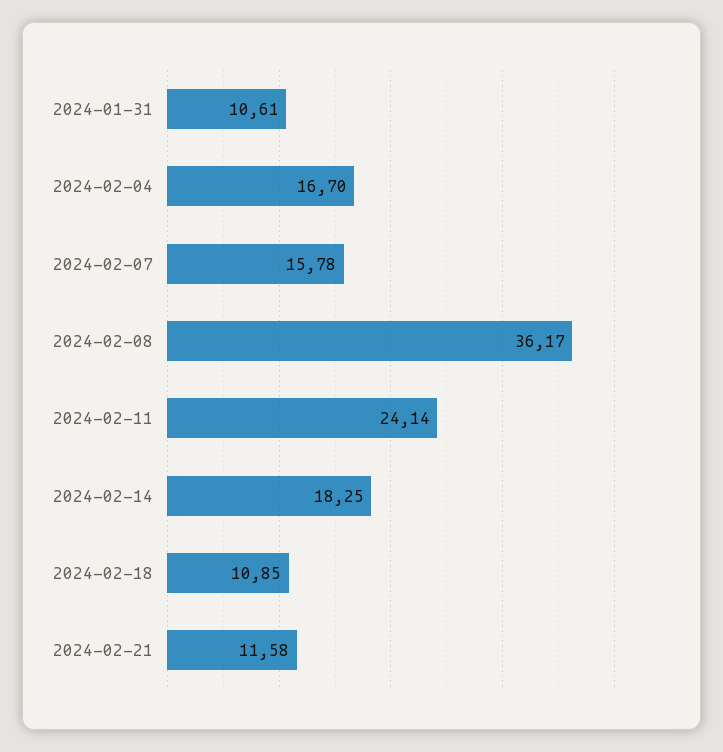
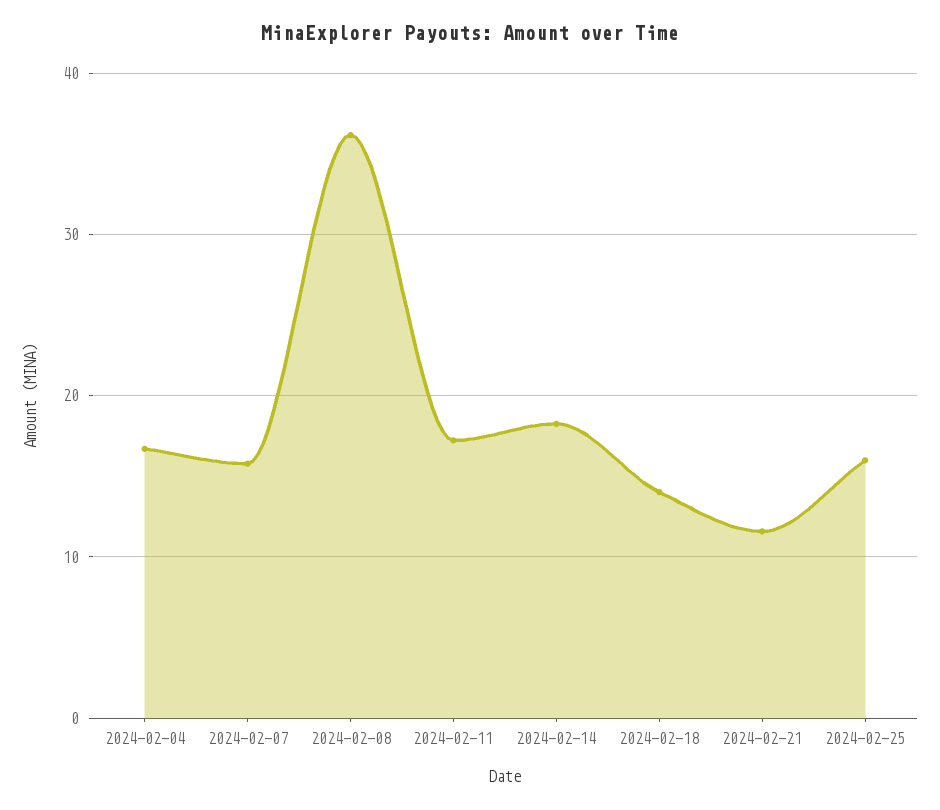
2024-01-31: 10.61 -> none
2024-02-11: 24.14 -> 17
2024-02-18: 10.85 -> 14
2024-02-25: none -> 16

